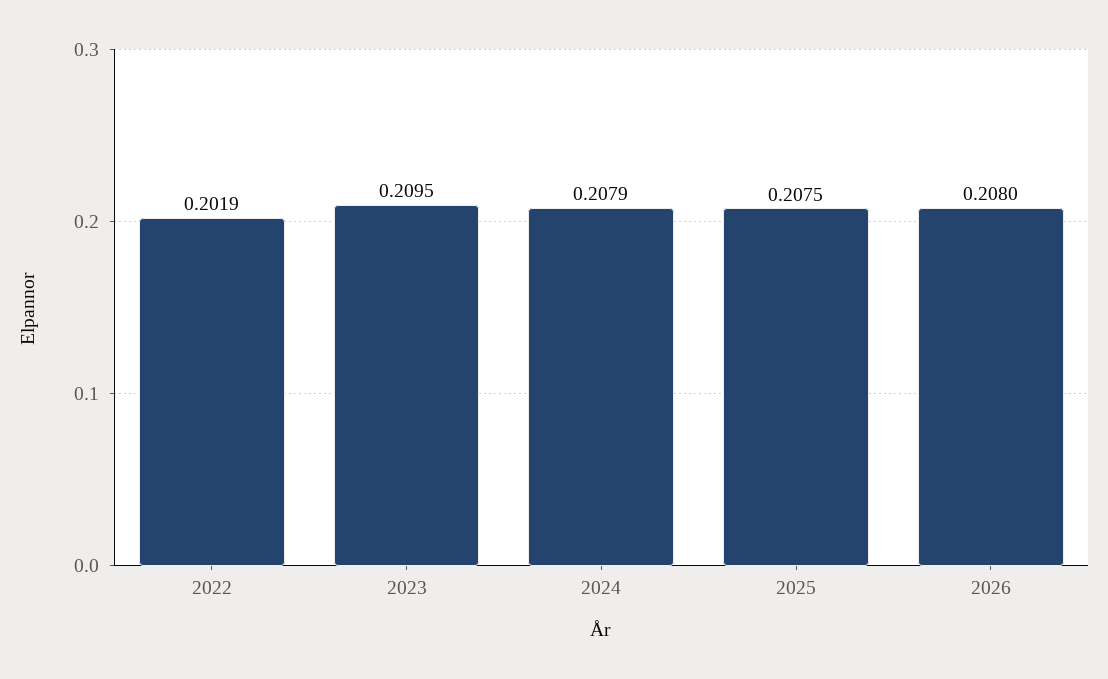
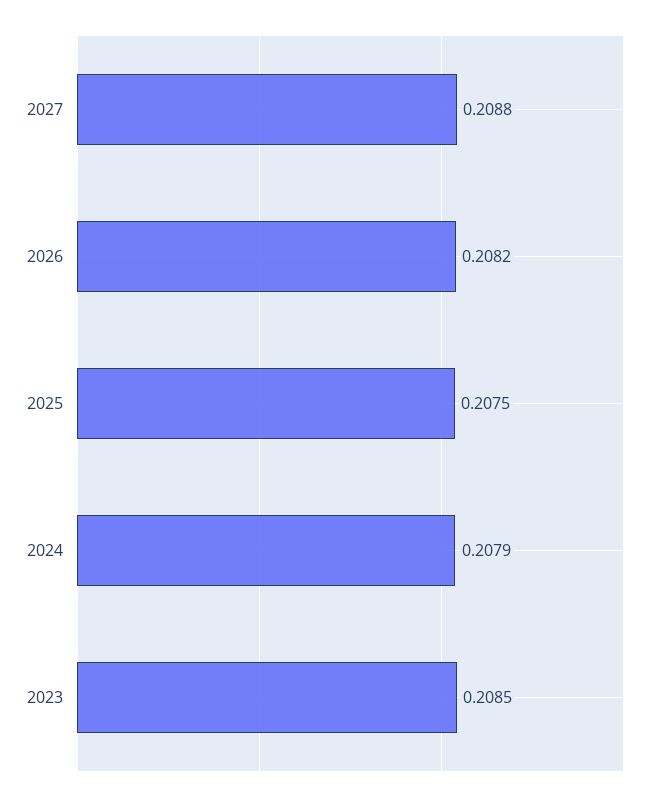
2022: 0.2019 -> none
2023: 0.2095 -> 0.2085
2026: 0.208 -> 0.2082
2027: none -> 0.2088

